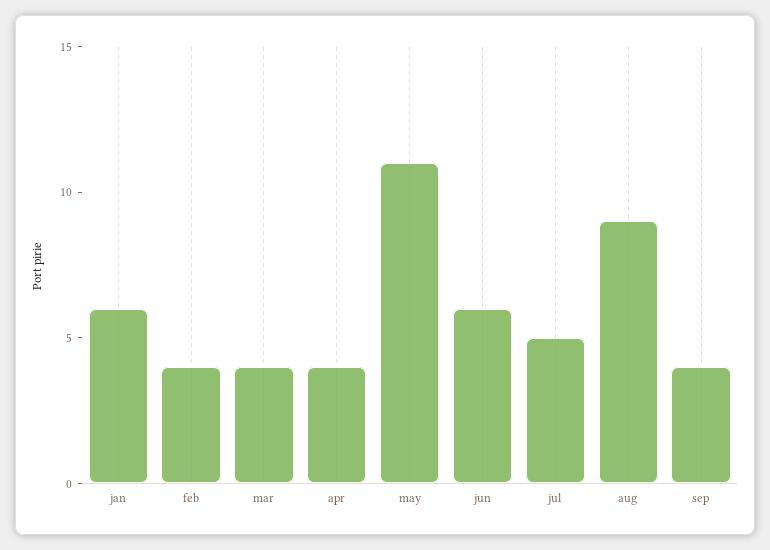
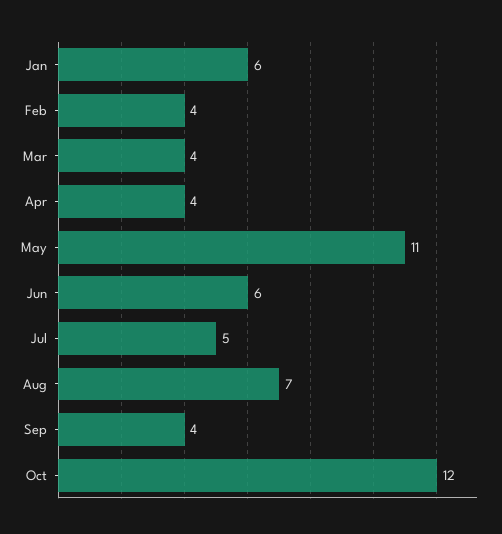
aug: 9 -> 7
Oct: none -> 12

